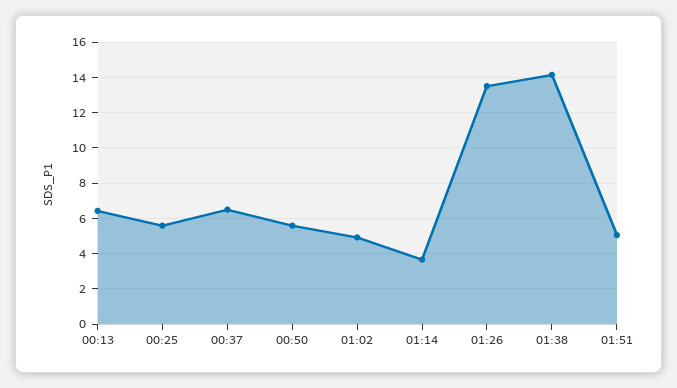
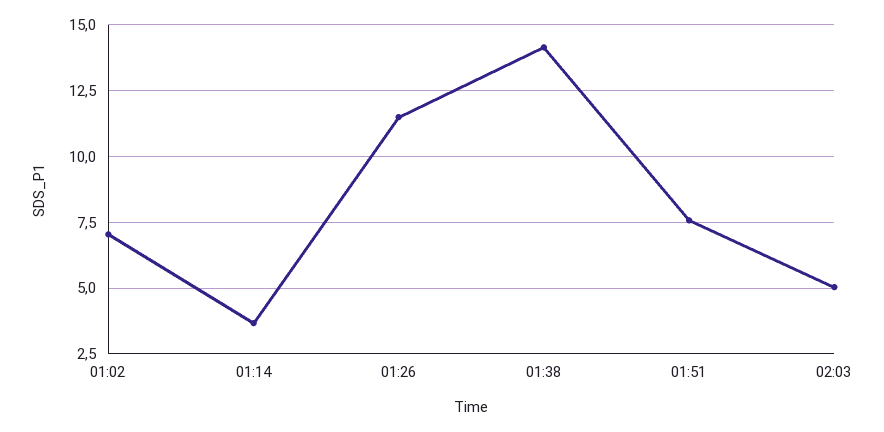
00:13: 6.5 -> none
00:25: 5.5 -> none
00:37: 6.5 -> none
00:50: 5.5 -> none
01:02: 5 -> 7
01:26: 13.5 -> 11.5
01:51: 5 -> 7.5
02:03: none -> 5

